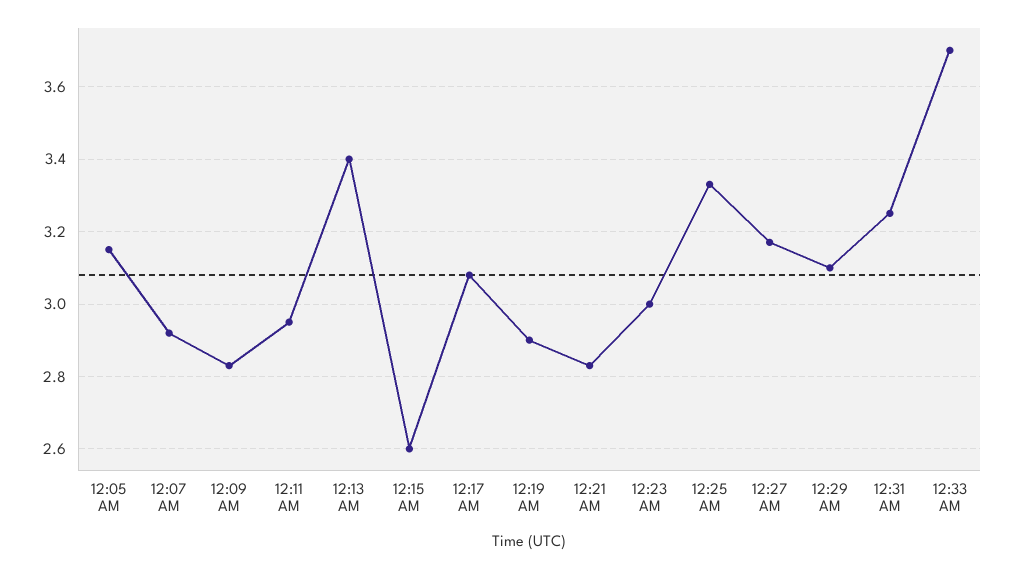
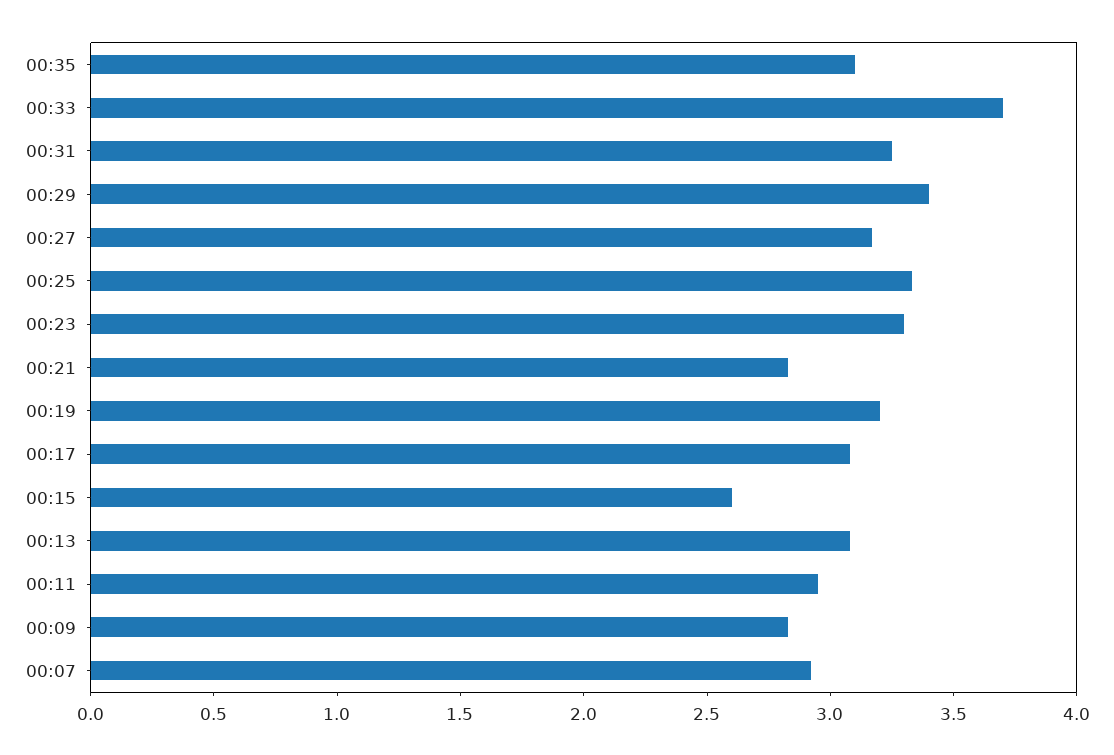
12:05 AM: 3.15 -> none
12:13 AM: 3.4 -> 3.1
12:19 AM: 2.9 -> 3.2
12:23 AM: 3 -> 3.3
12:29 AM: 3.1 -> 3.4
00:35: none -> 3.1

